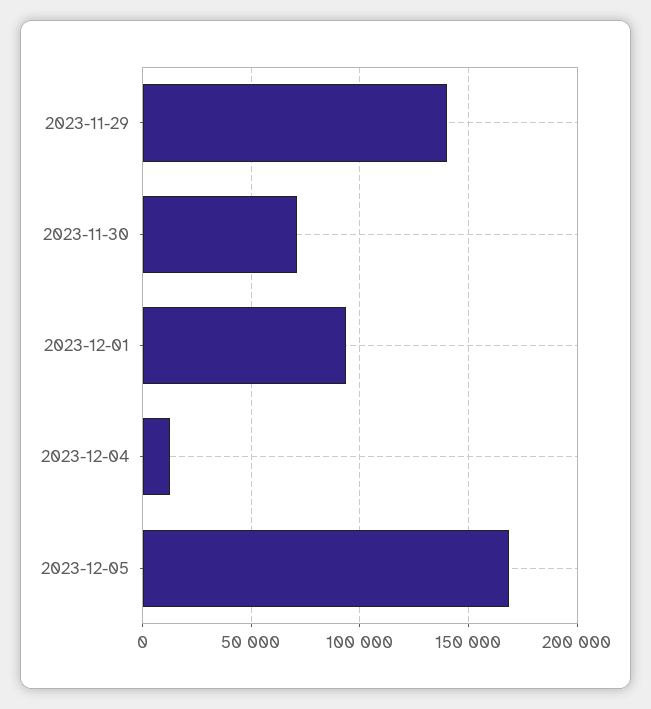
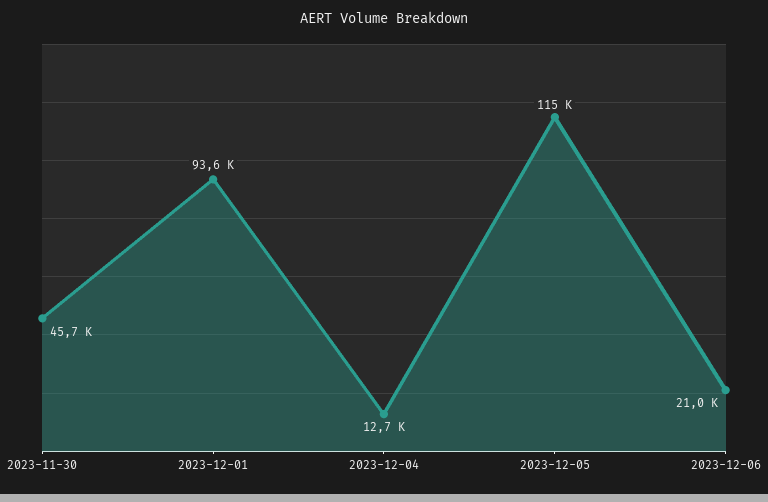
2023-11-29: 140000 -> none
2023-11-30: 70000 -> 45700
2023-12-05: 170000 -> 115000
2023-12-06: none -> 21000

